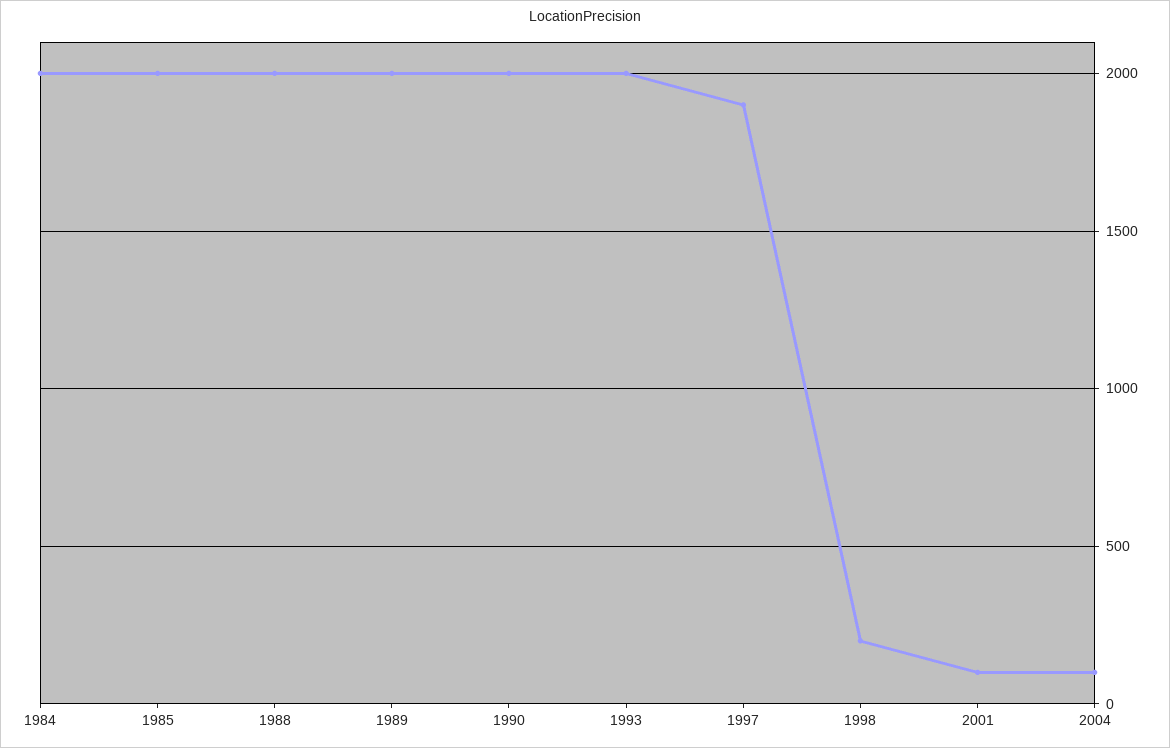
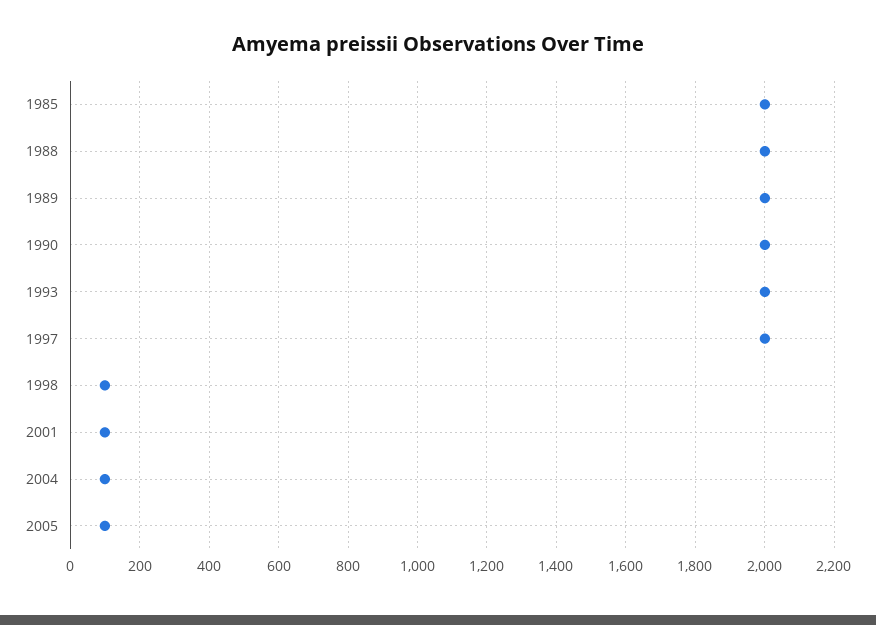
1984: 2000 -> none
1997: 1900 -> 2000
1998: 200 -> 100
2005: none -> 100

